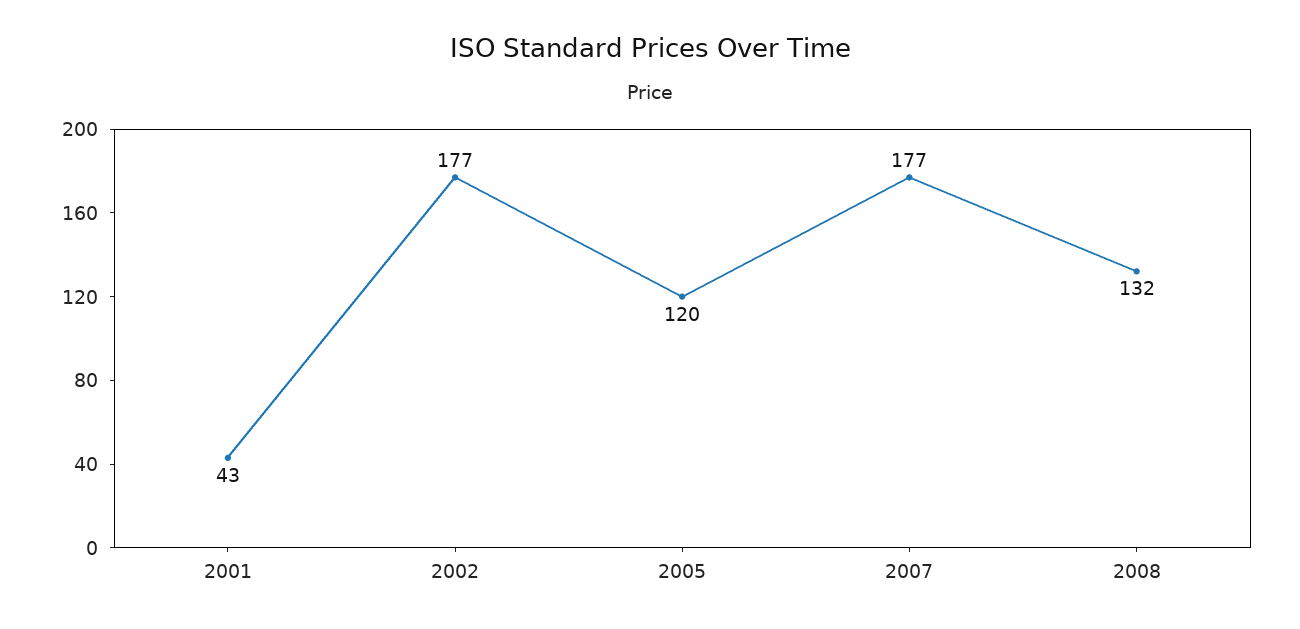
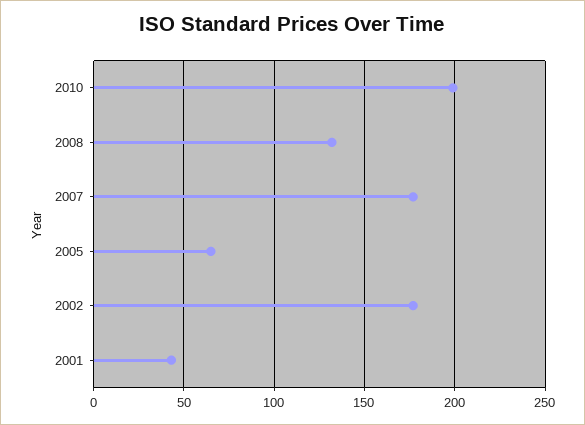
2005: 120 -> 65
2010: none -> 200

